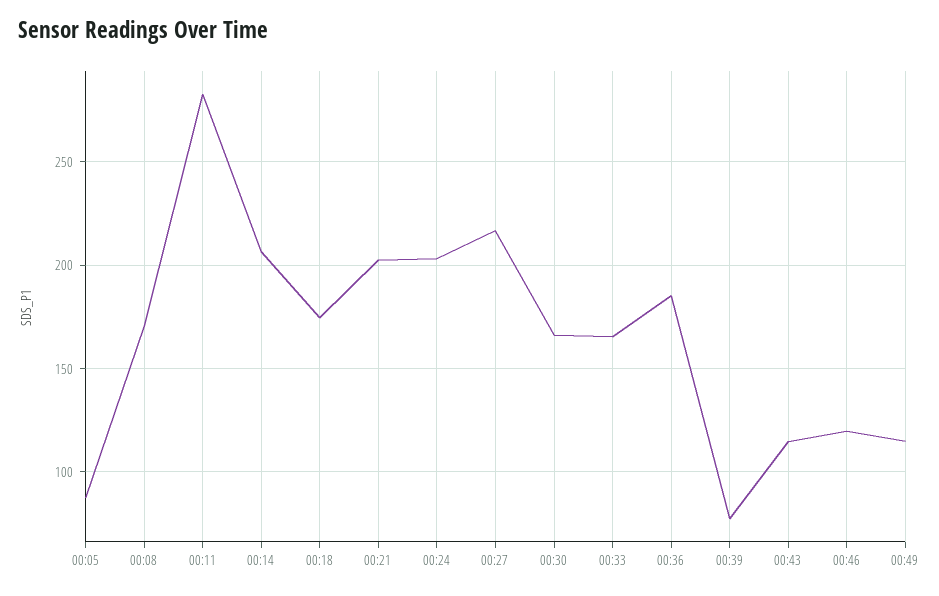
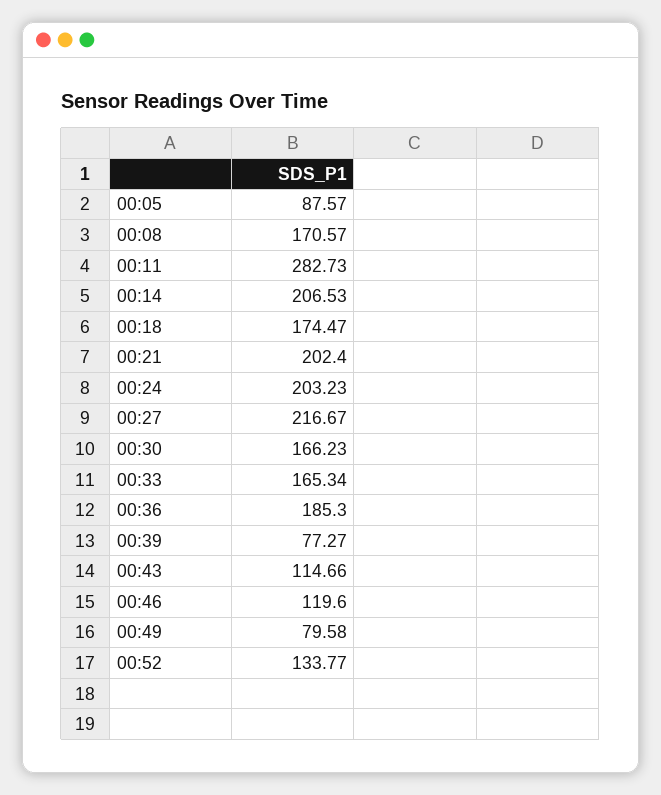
00:49: 115 -> 79.58
00:52: none -> 133.77

